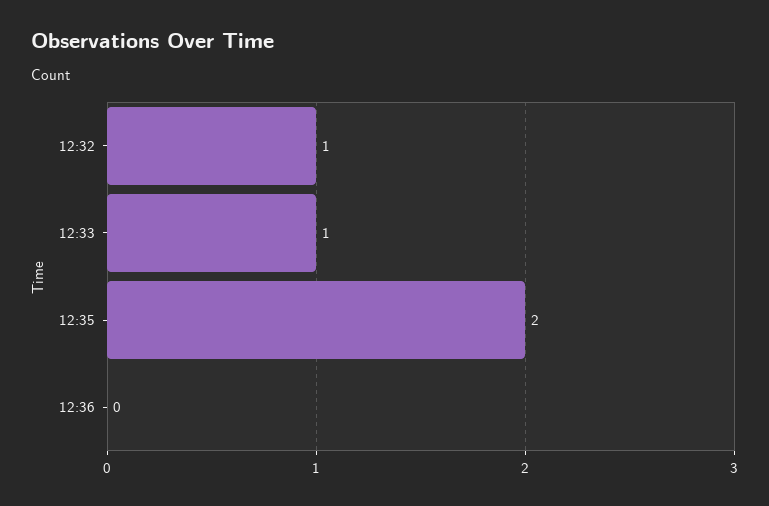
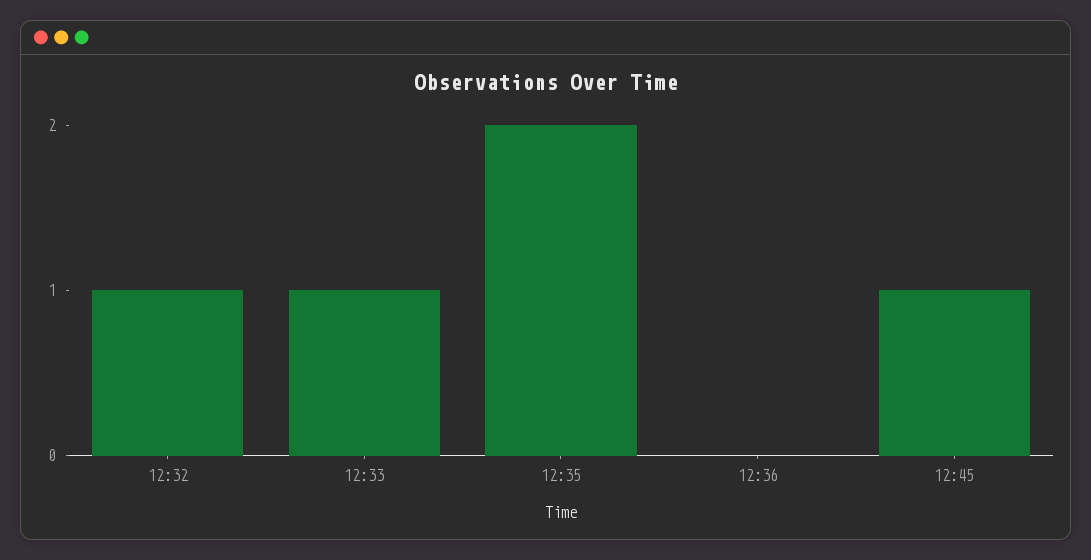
12:45: none -> 1

